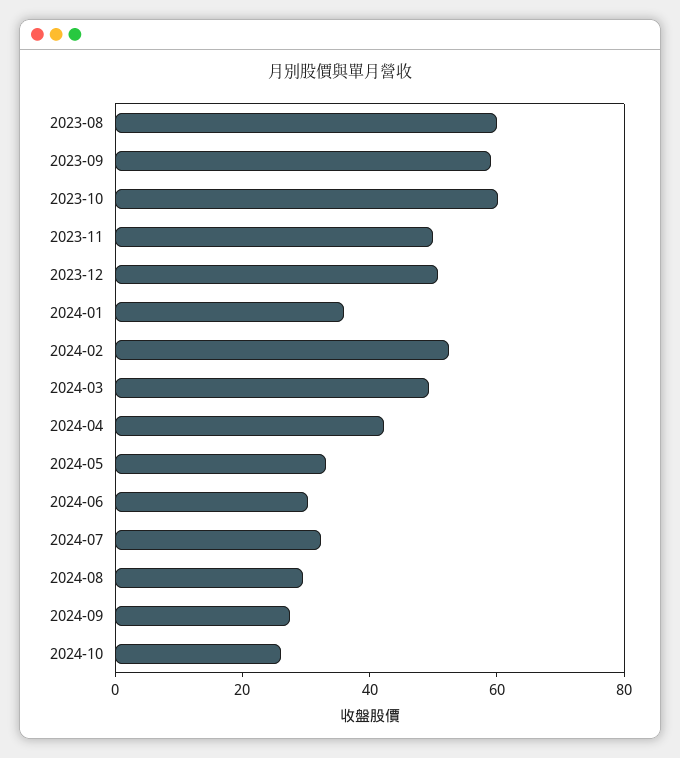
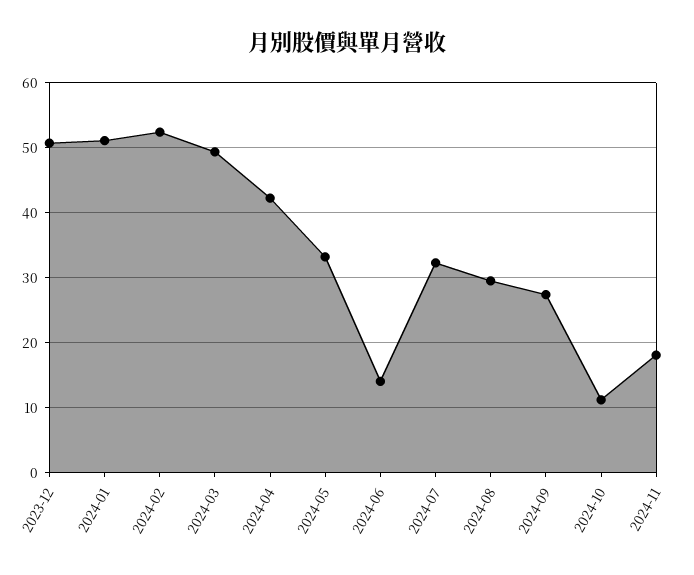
2023-08: 60 -> none
2023-09: 60 -> none
2023-10: 60 -> none
2023-11: 50 -> none
2024-01: 35 -> 51
2024-06: 30 -> 14
2024-10: 25 -> 11
2024-11: none -> 18

